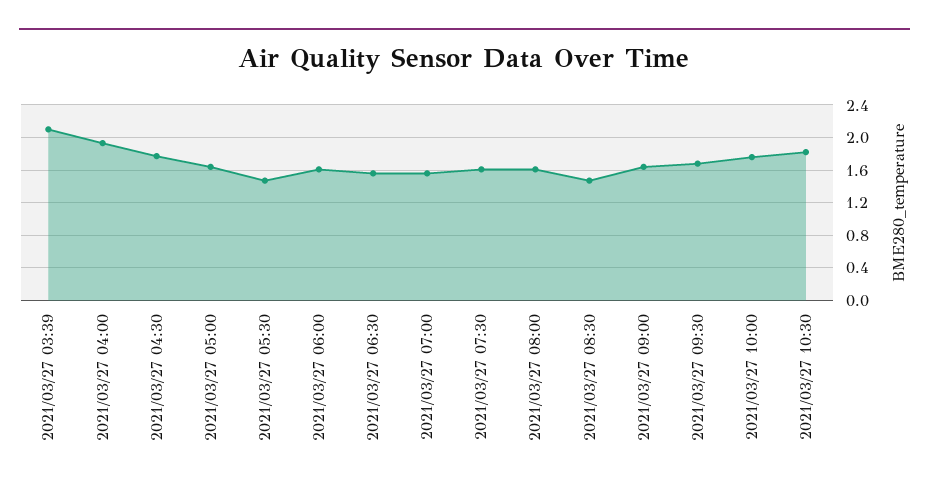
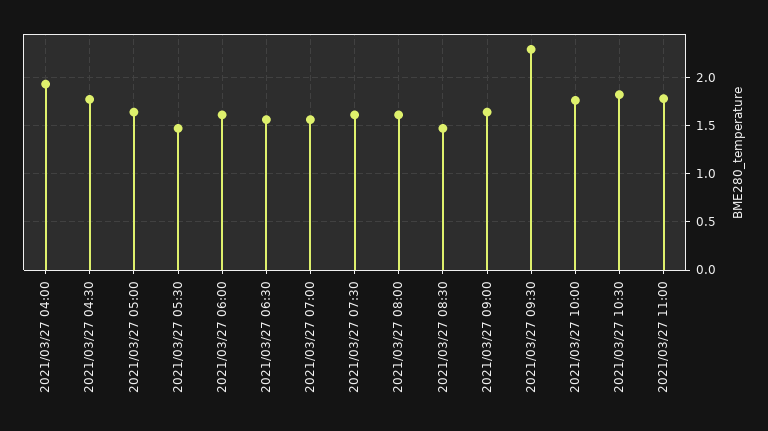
2021/03/27 03:39: 2.1 -> none
2021/03/27 09:30: 1.7 -> 2.3
2021/03/27 11:00: none -> 1.8

